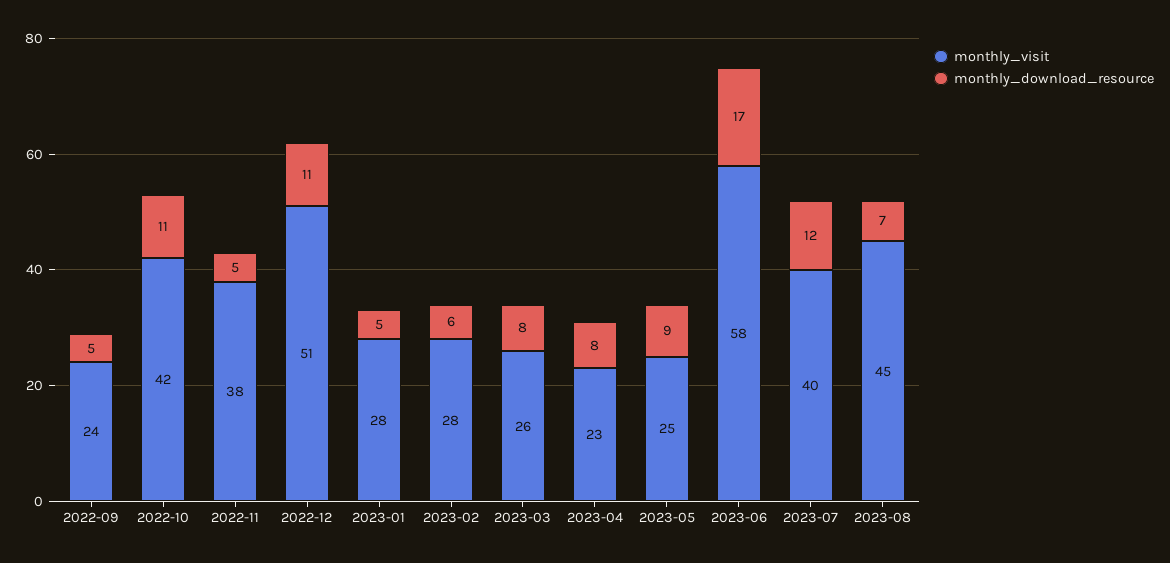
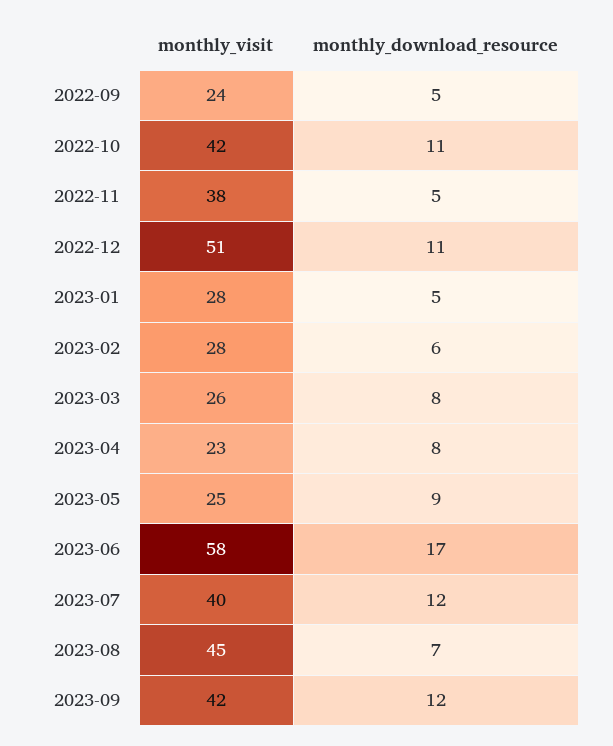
monthly_visit, 2023-09: none -> 42
monthly_download_resource, 2023-09: none -> 12

